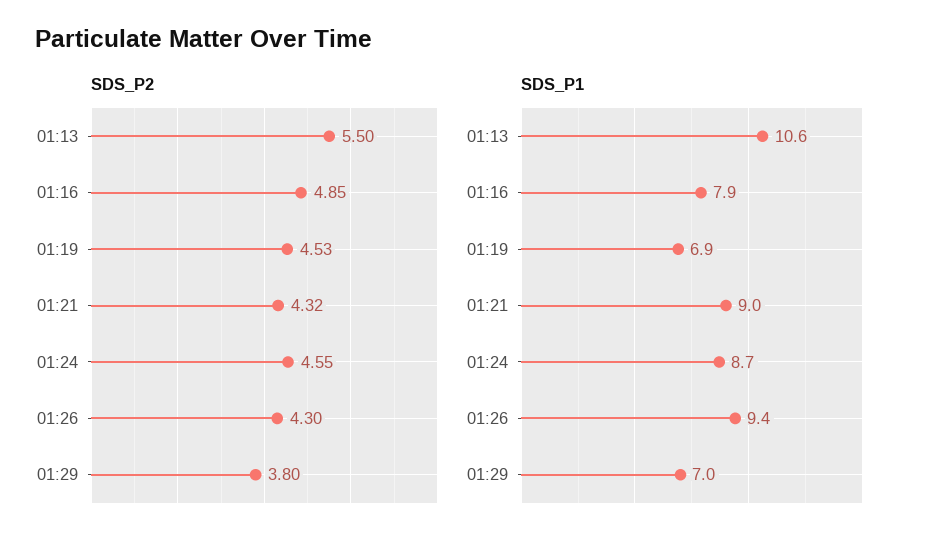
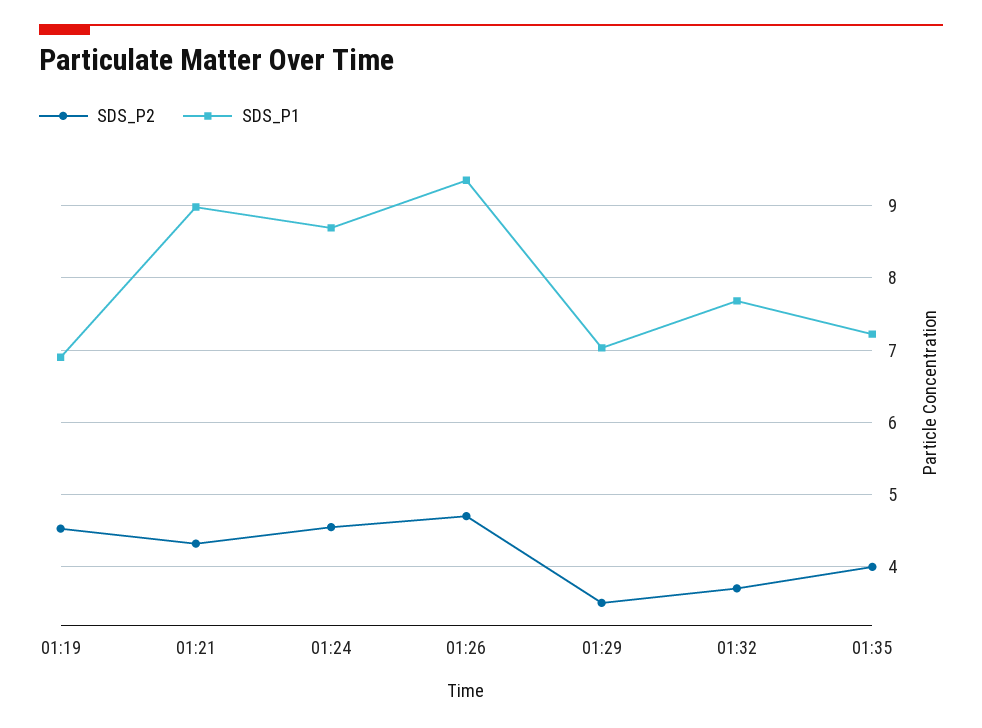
SDS_P2, 01:13: 5.5 -> none
SDS_P2, 01:16: 4.85 -> none
SDS_P2, 01:26: 4.3 -> 4.7
SDS_P2, 01:29: 3.8 -> 3.5
SDS_P1, 01:13: 10.6 -> none
SDS_P1, 01:16: 7.9 -> none
SDS_P2, 01:32: none -> 3.7
SDS_P1, 01:32: none -> 7.7
SDS_P2, 01:35: none -> 4
SDS_P1, 01:35: none -> 7.2

